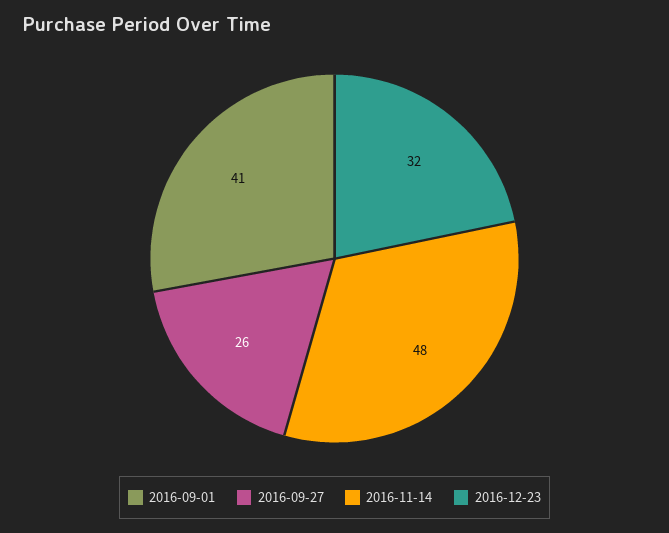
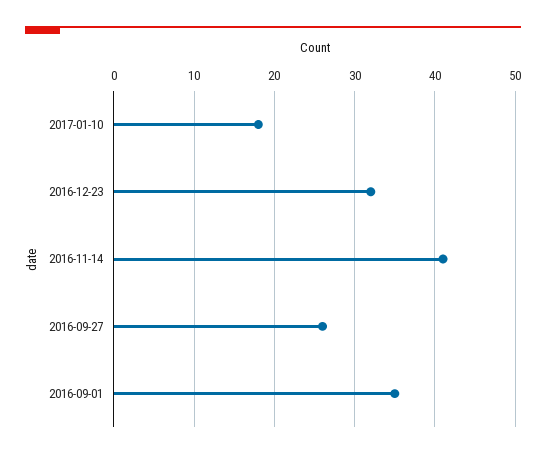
2016-09-01: 41 -> 35
2016-11-14: 48 -> 41
2017-01-10: none -> 18

